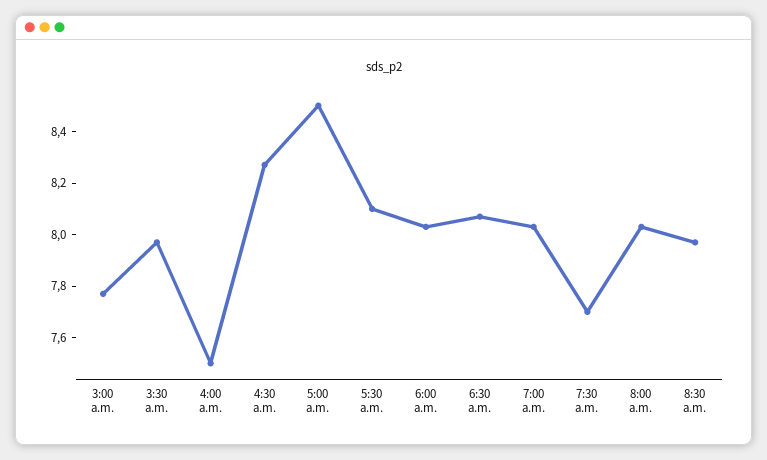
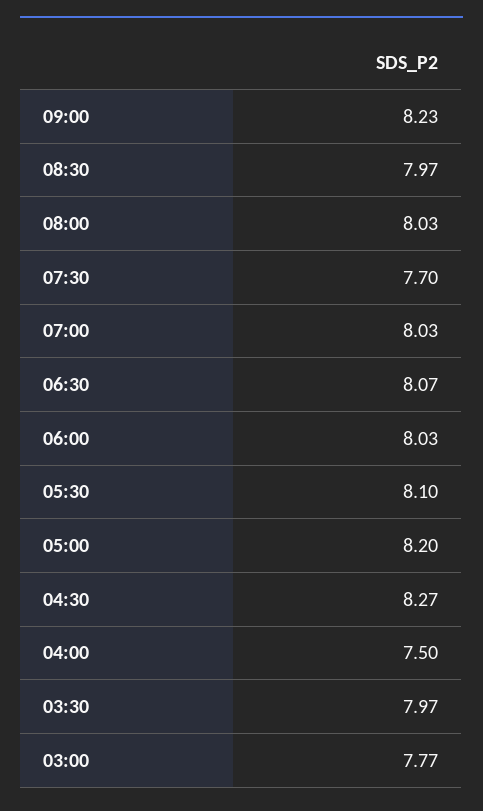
5:00 a.m.: 8.5 -> 8.2
09:00: none -> 8.23

